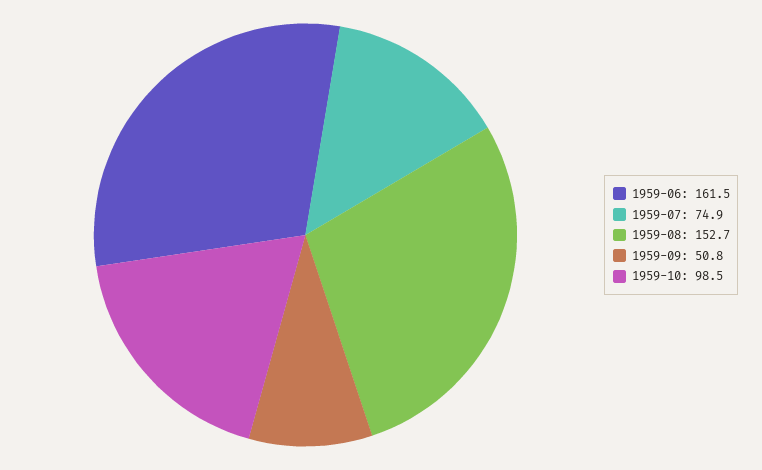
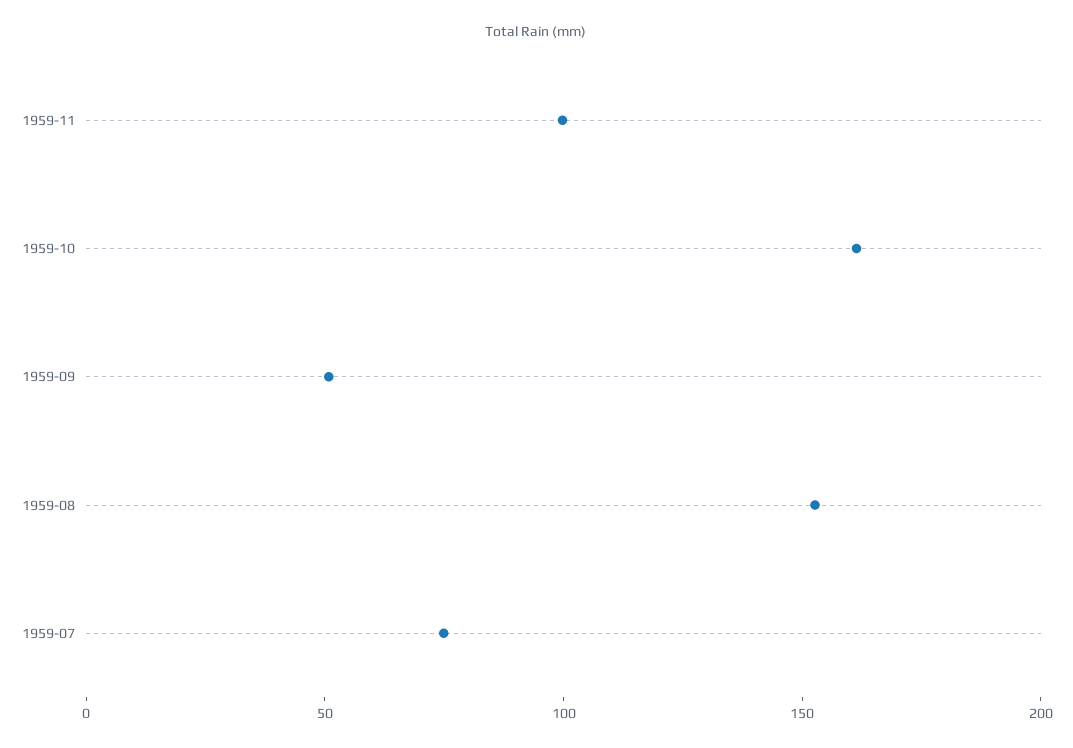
1959-06: 161.5 -> none
1959-10: 98.5 -> 160
1959-11: none -> 100

